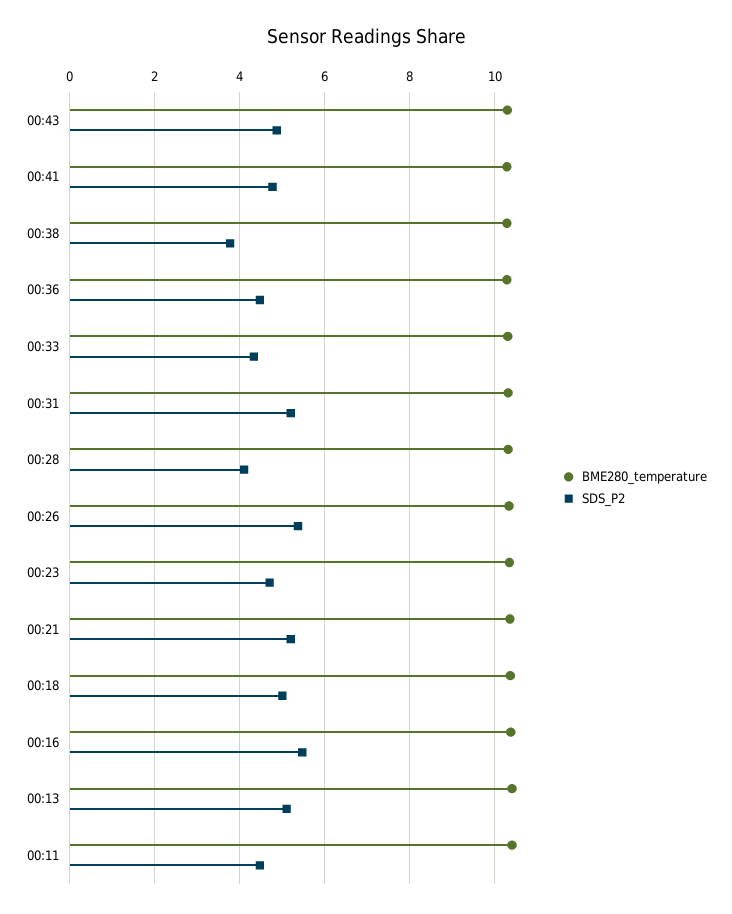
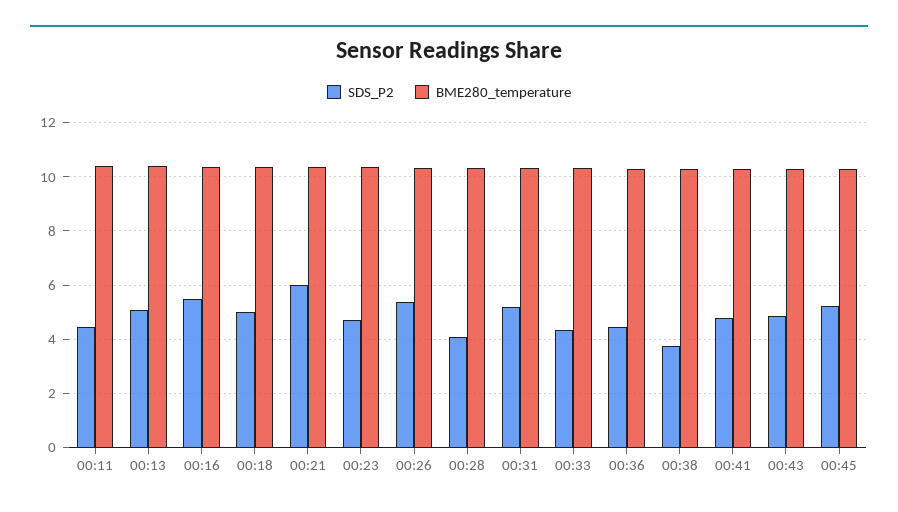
SDS_P2, 00:21: 5.2 -> 6
SDS_P2, 00:45: none -> 5.25
BME280_temperature, 00:45: none -> 10.25

